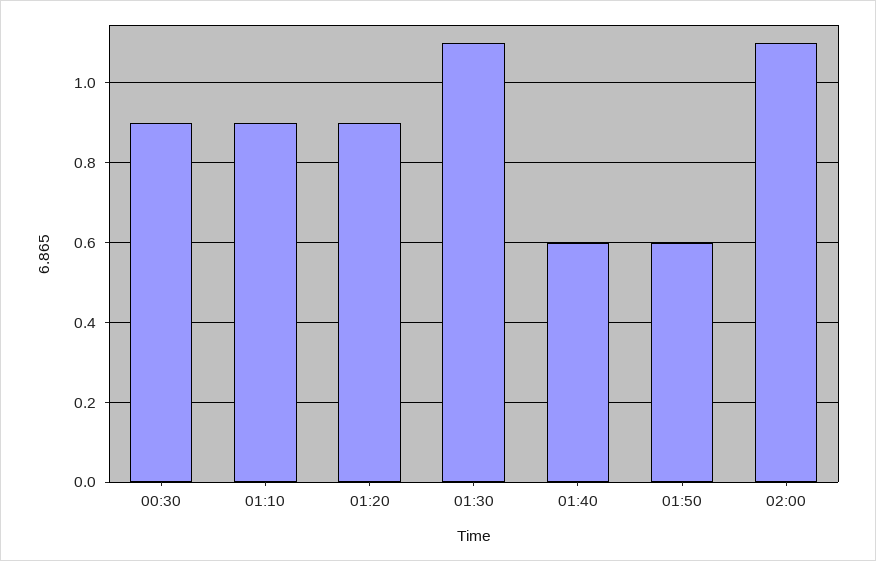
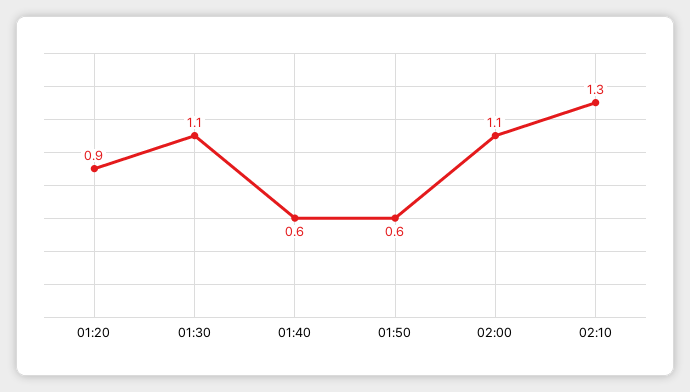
00:30: 0.9 -> none
01:10: 0.9 -> none
02:10: none -> 1.3

